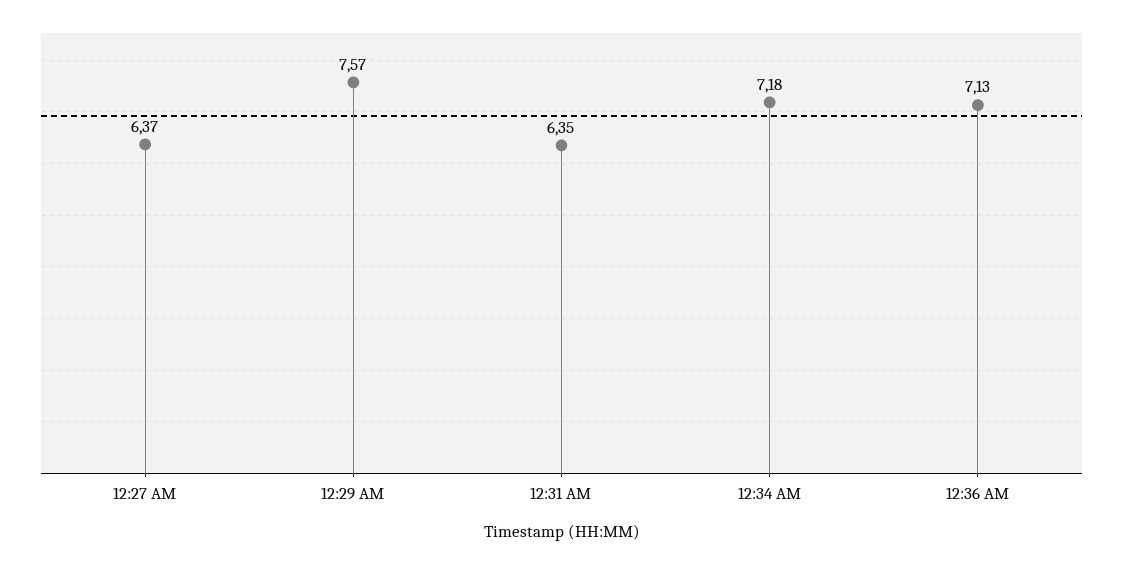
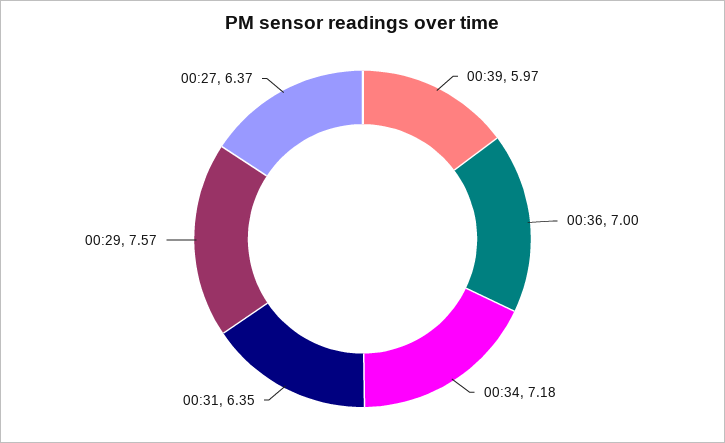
12:36 AM: 7.13 -> 7
00:39: none -> 5.97

